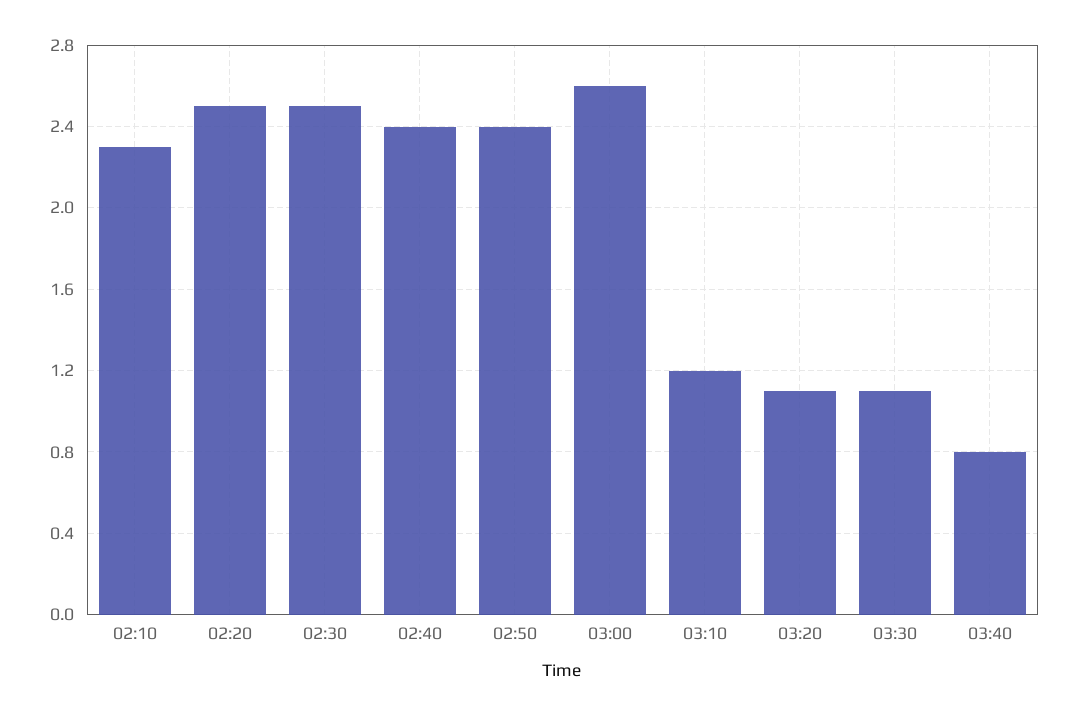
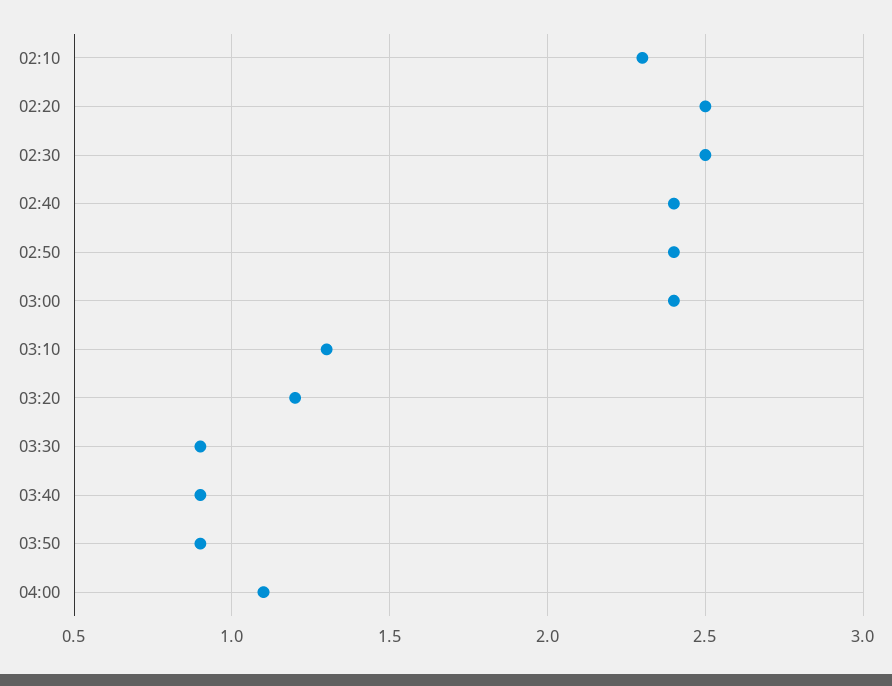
03:00: 2.6 -> 2.4
03:10: 1.2 -> 1.3
03:20: 1.1 -> 1.2
03:30: 1.1 -> 0.9
03:40: 0.8 -> 0.9
03:50: none -> 0.9
04:00: none -> 1.1

